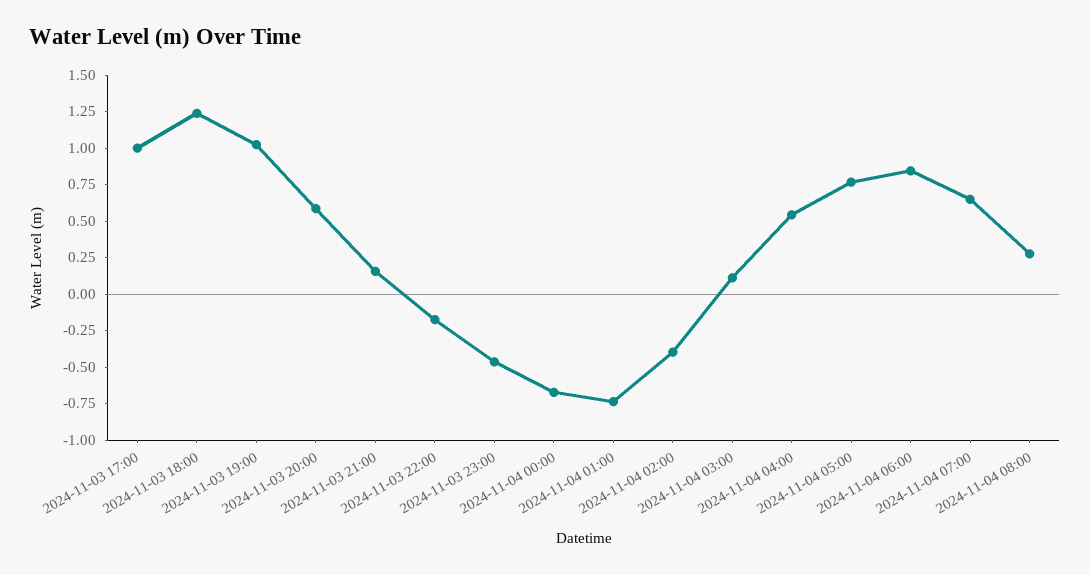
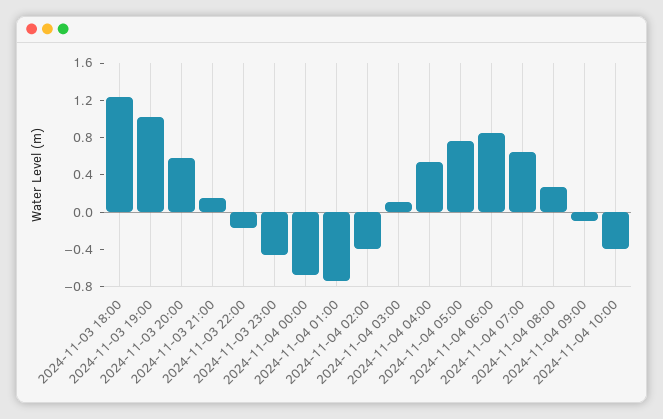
2024-11-03 17:00: 1 -> none
2024-11-04 09:00: none -> -0.1
2024-11-04 10:00: none -> -0.4

